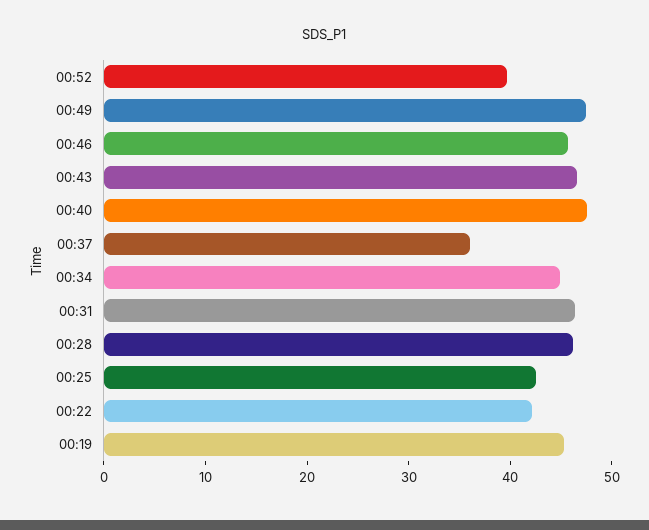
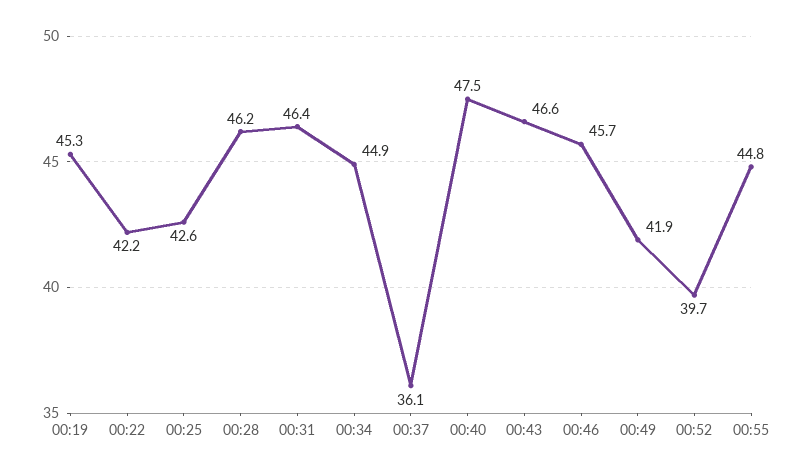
00:49: 48 -> 41.9
00:55: none -> 44.8

